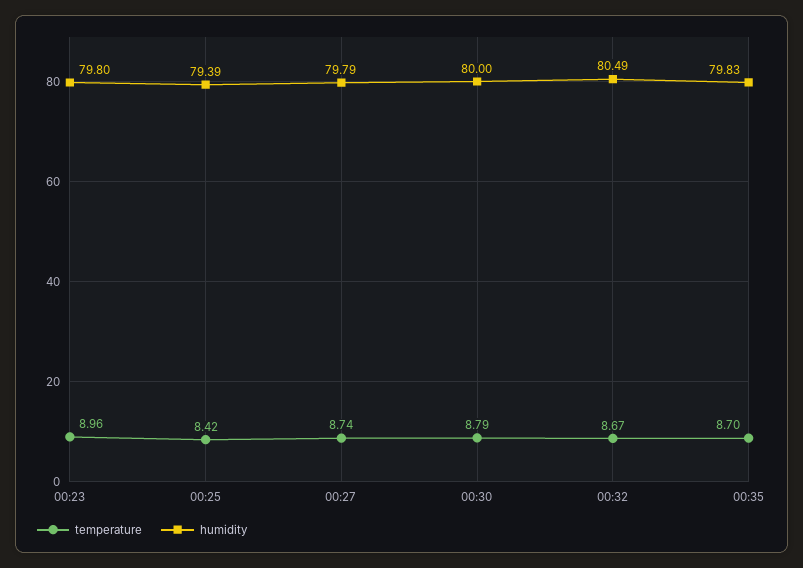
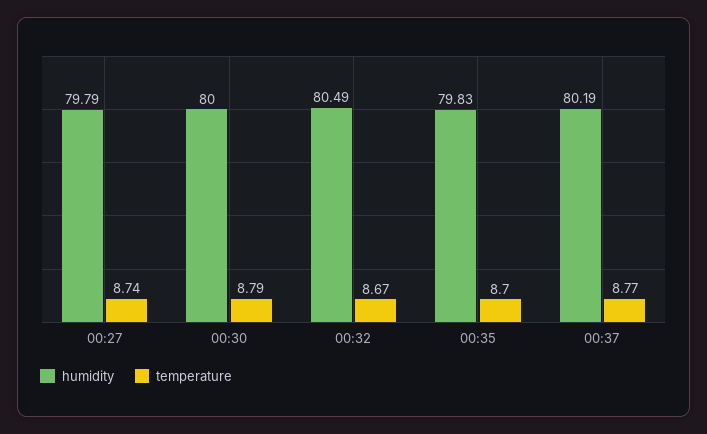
temperature, 00:23: 8.96 -> none
humidity, 00:23: 79.8 -> none
temperature, 00:25: 8.42 -> none
humidity, 00:25: 79.39 -> none
humidity, 00:37: none -> 80.19
temperature, 00:37: none -> 8.77

